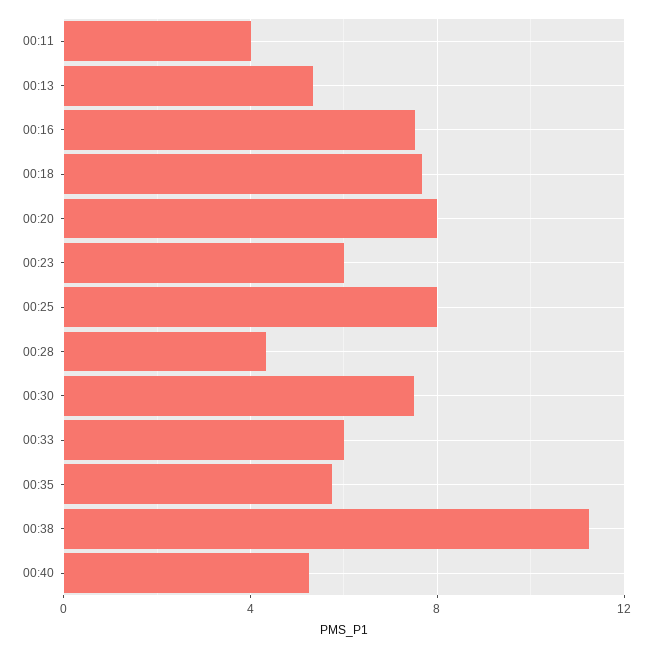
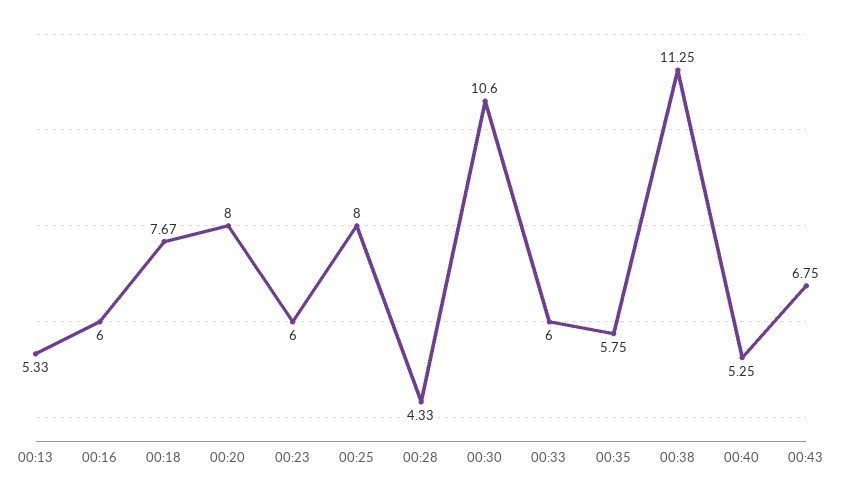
00:11: 4 -> none
00:16: 7.5 -> 6
00:30: 7.5 -> 10.6
00:43: none -> 6.75

